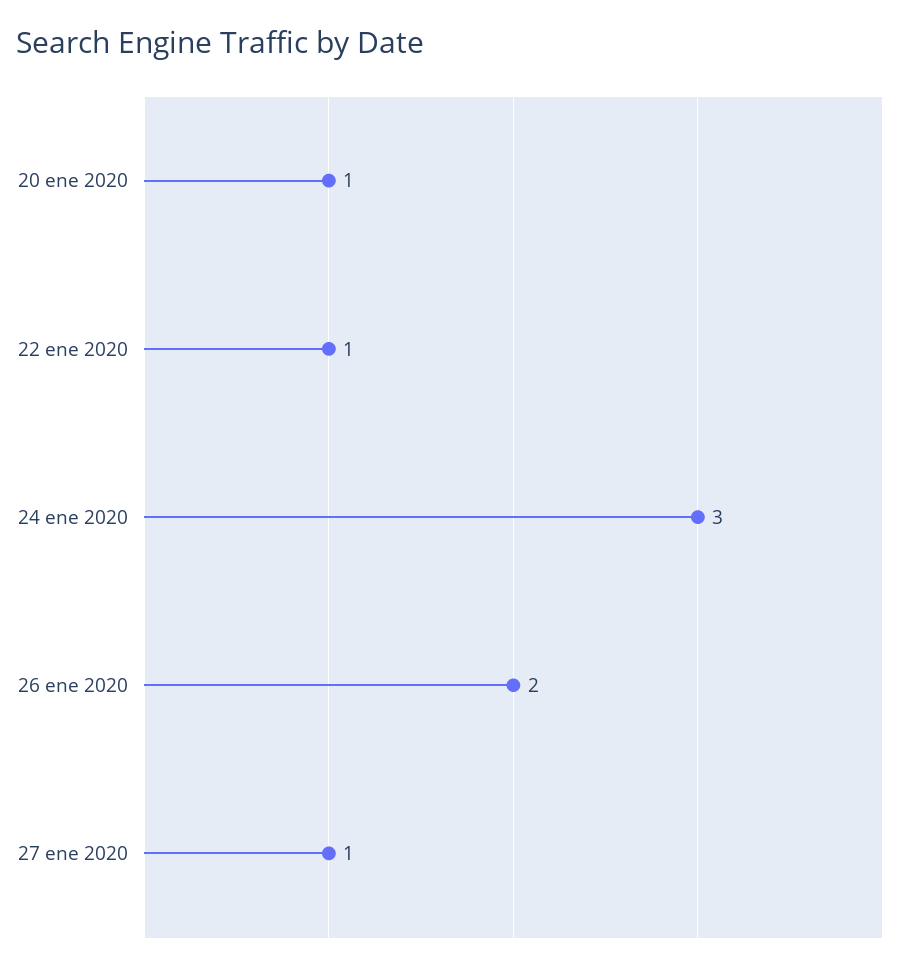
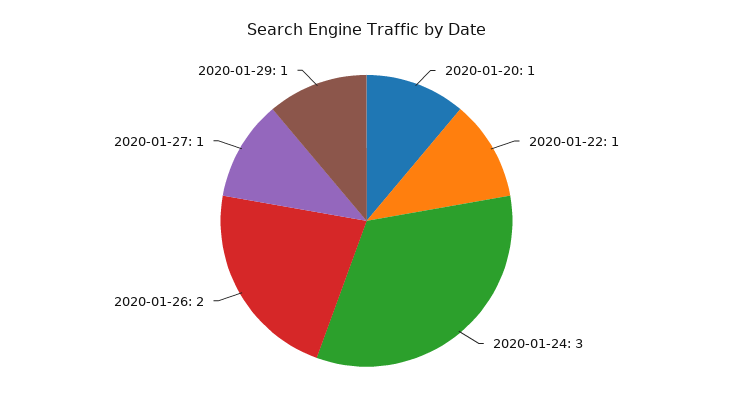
2020-01-29: none -> 1

